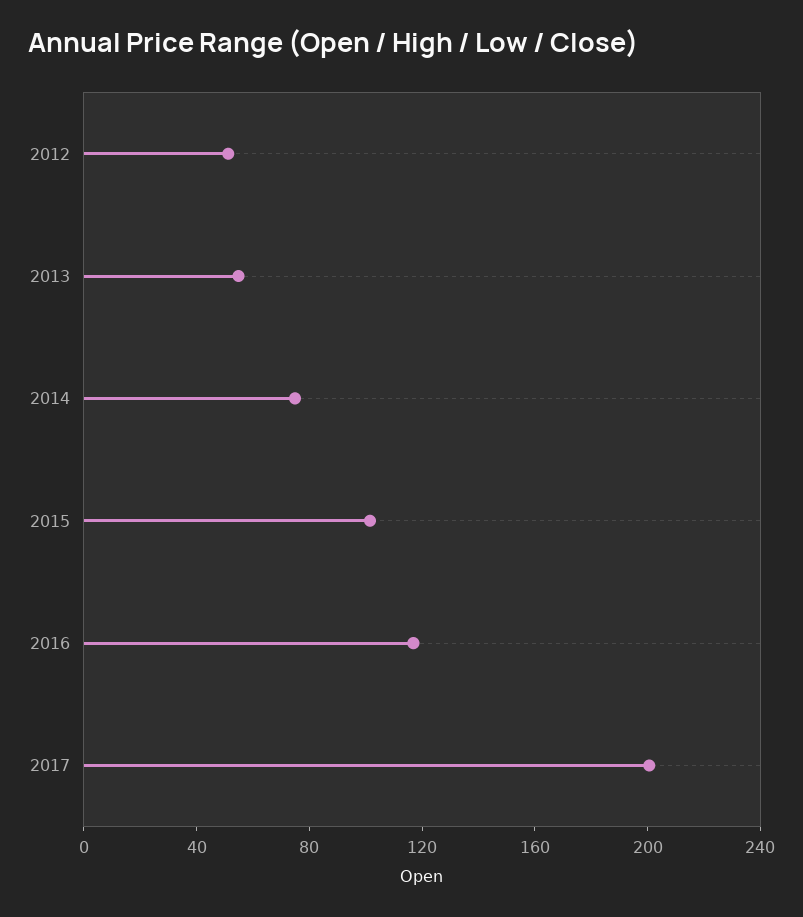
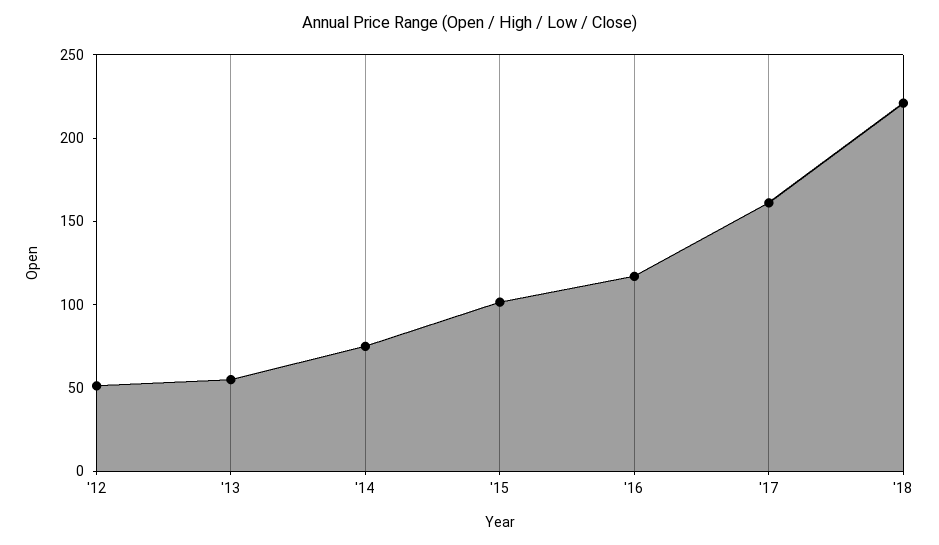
2017: 200 -> 160
'18: none -> 220

